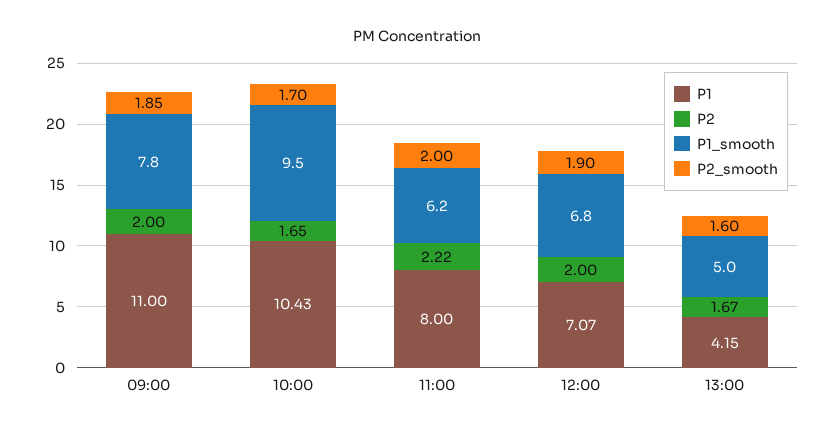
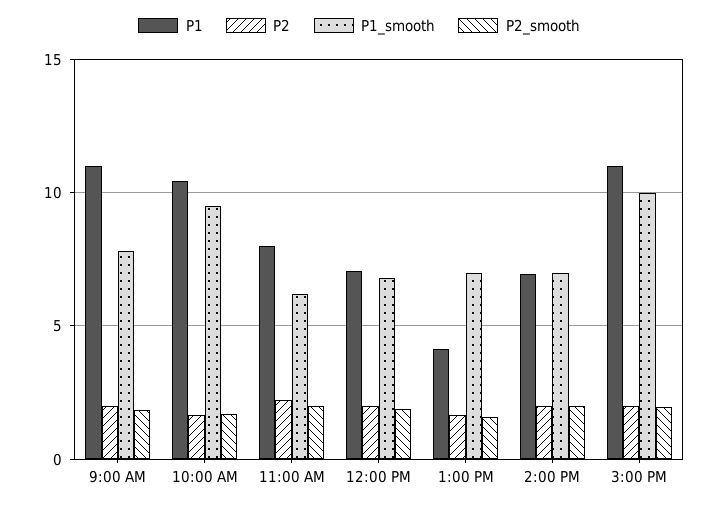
P1_smooth, 13:00: 5 -> 7
P1, 2:00 PM: none -> 7
P2, 2:00 PM: none -> 2
P1_smooth, 2:00 PM: none -> 7
P2_smooth, 2:00 PM: none -> 2
P1, 3:00 PM: none -> 11
P2, 3:00 PM: none -> 2
P1_smooth, 3:00 PM: none -> 10
P2_smooth, 3:00 PM: none -> 2

